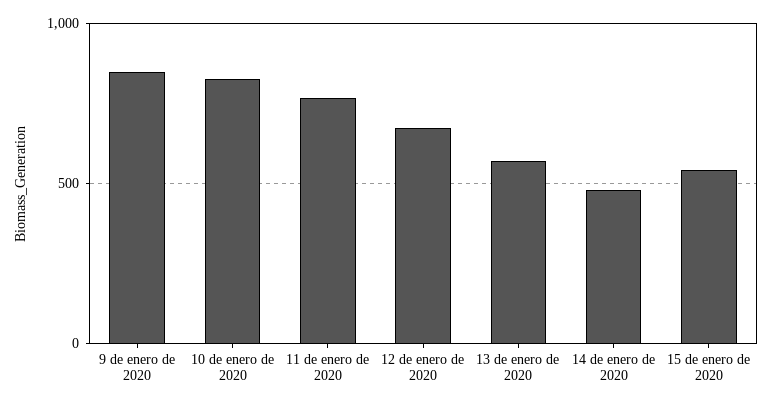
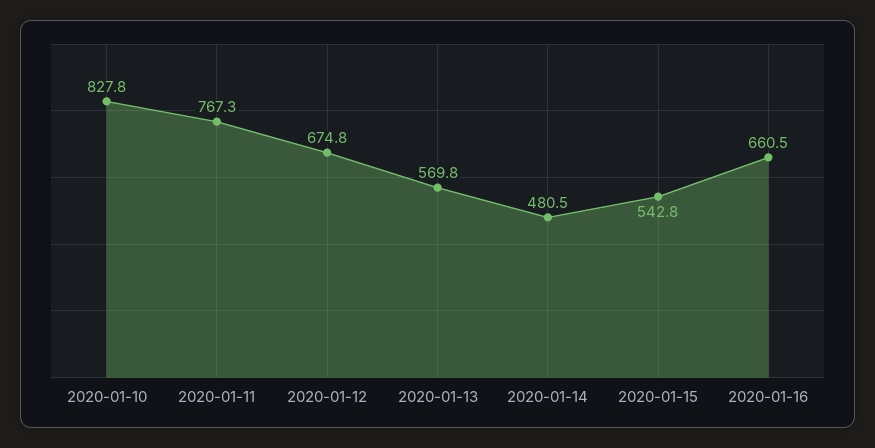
9 de enero de 2020: 850 -> none
2020-01-16: none -> 660.5

